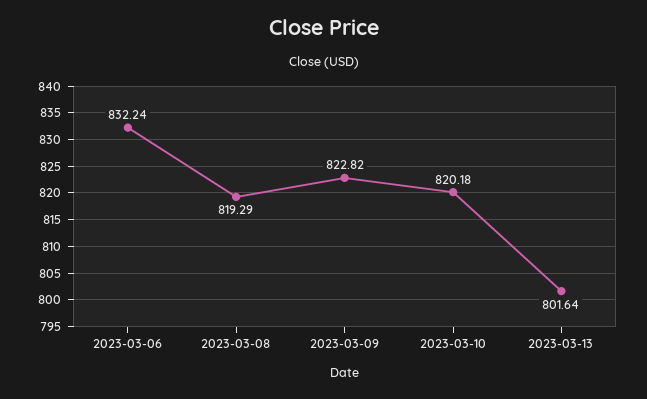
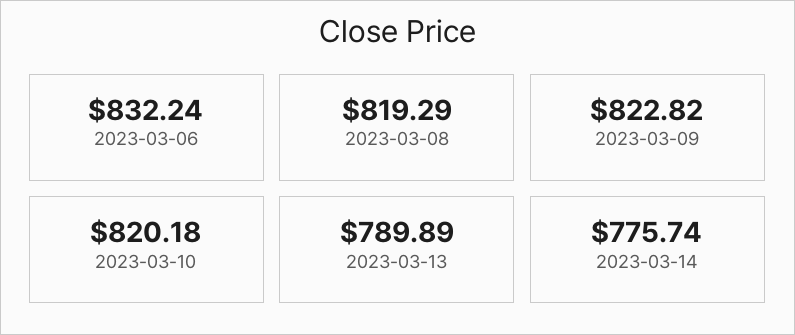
2023-03-13: 801.64 -> 789.89
2023-03-14: none -> 775.74

